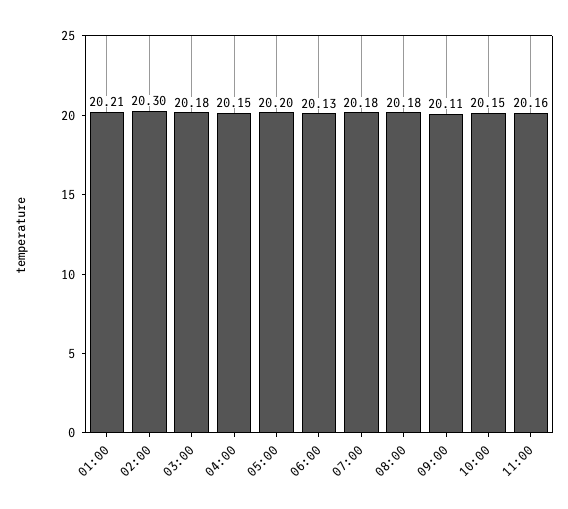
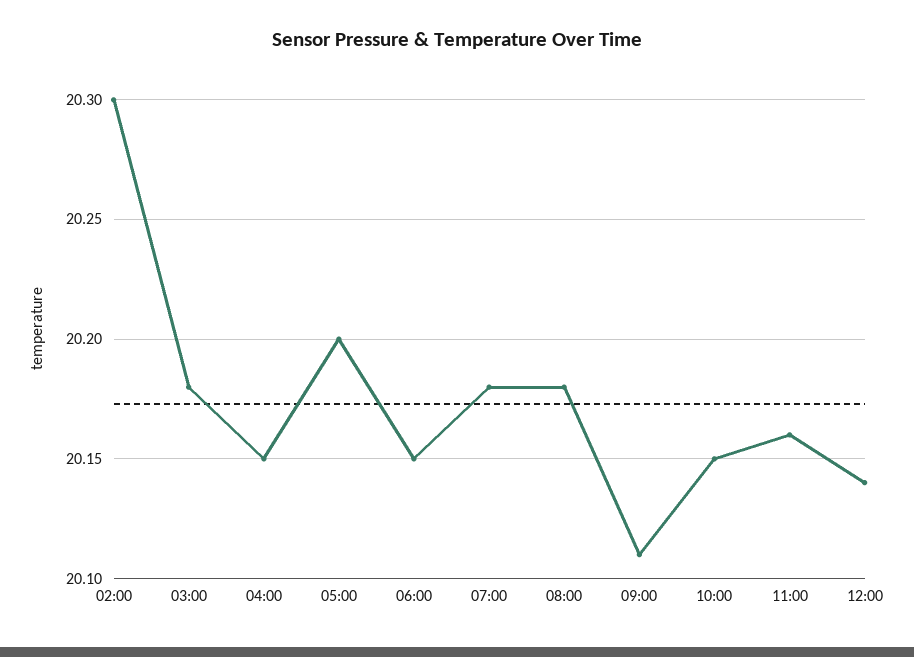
01:00: 20.21 -> none
06:00: 20.13 -> 20.15
12:00: none -> 20.14

